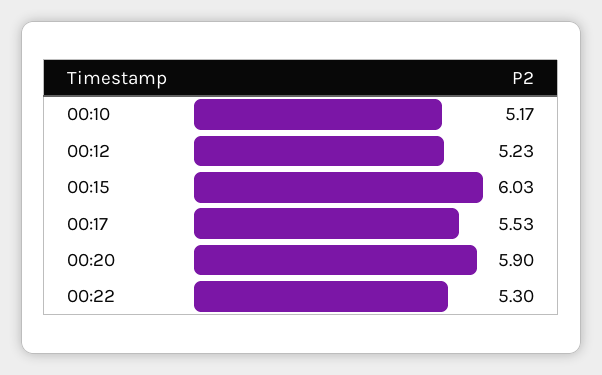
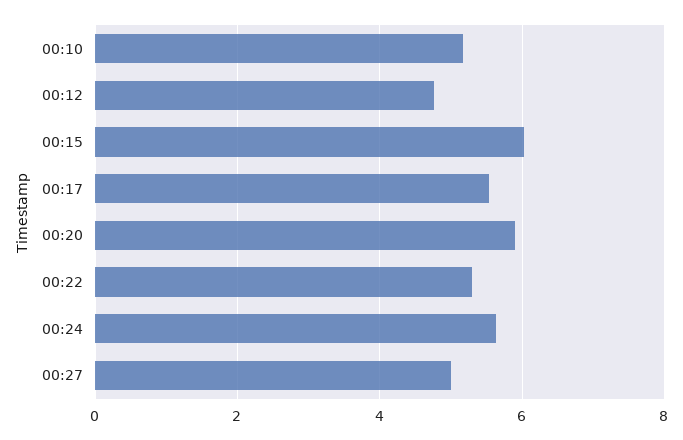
00:12: 5.23 -> 4.8
00:24: none -> 5.6
00:27: none -> 5

